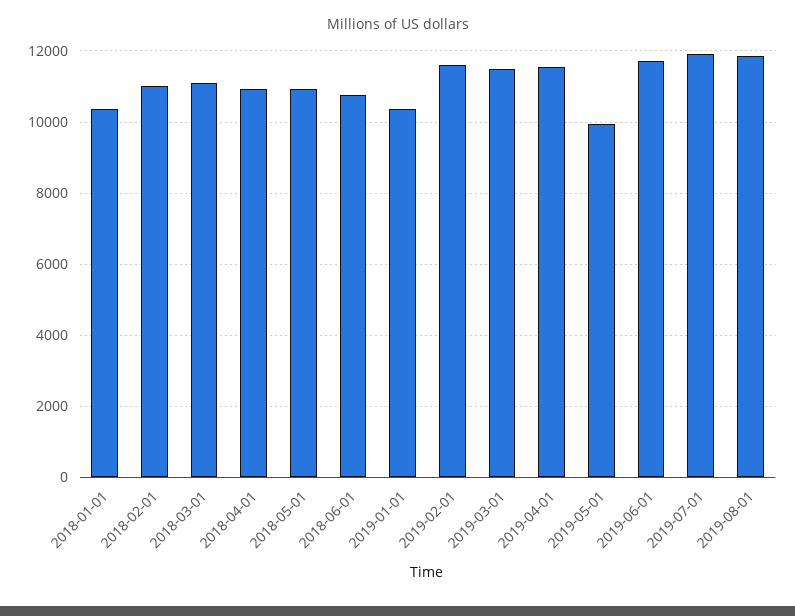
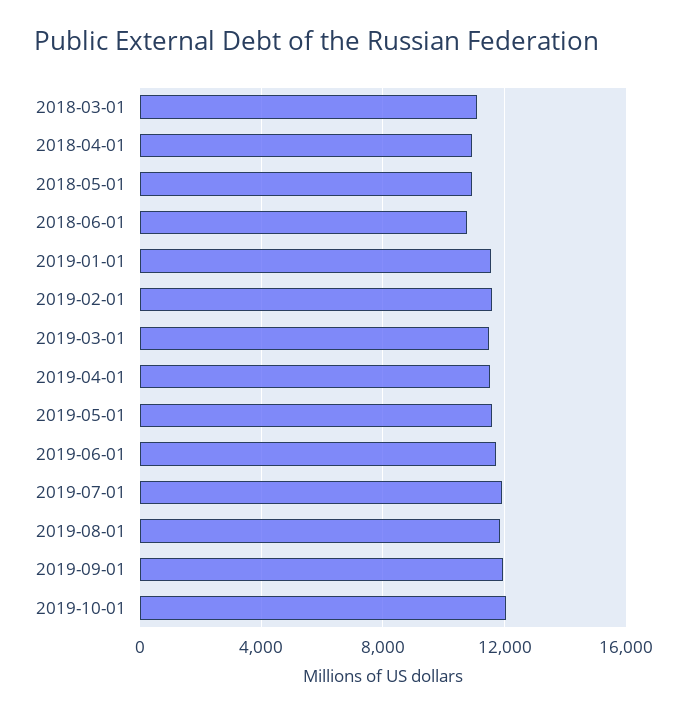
2018-01-01: 10400 -> none
2018-02-01: 11000 -> none
2019-01-01: 10400 -> 11500
2019-05-01: 10000 -> 11500
2019-09-01: none -> 12000
2019-10-01: none -> 12000

